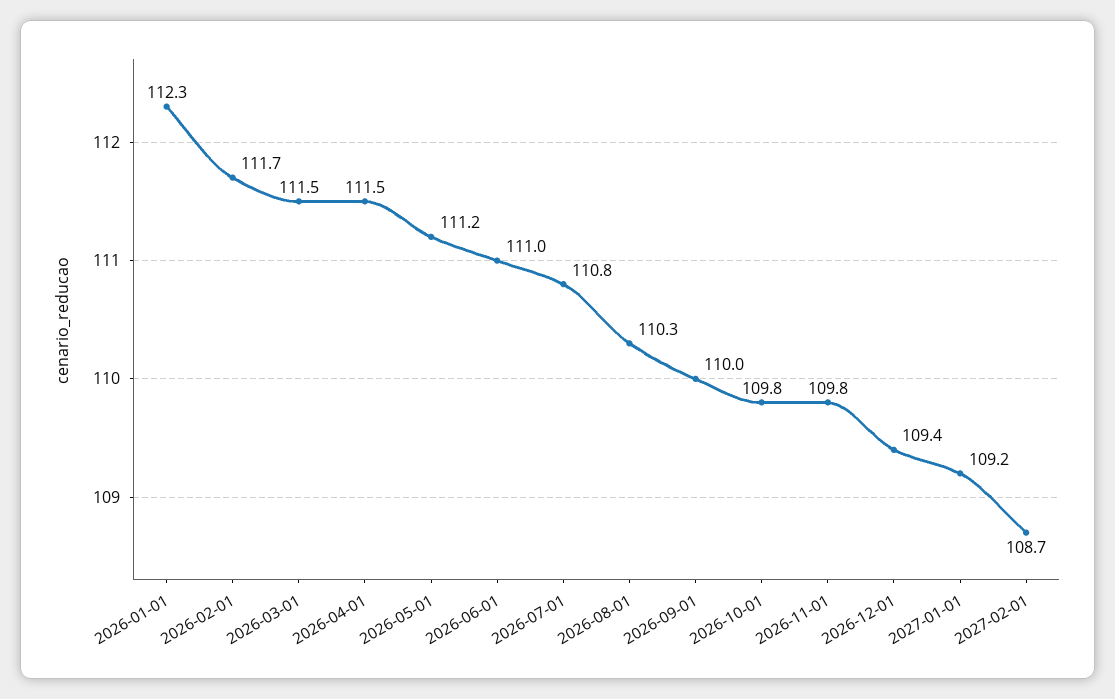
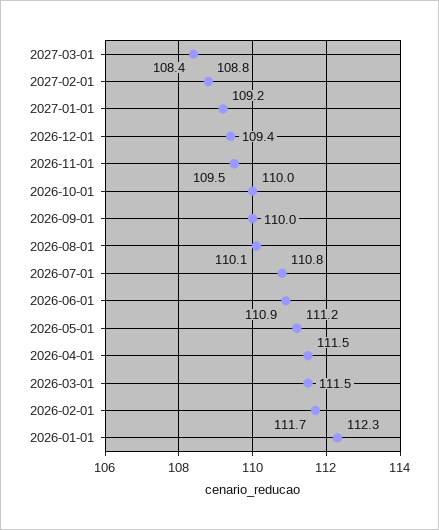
2026-06-01: 111 -> 110.9
2026-08-01: 110.3 -> 110.1
2026-10-01: 109.8 -> 110
2026-11-01: 109.8 -> 109.5
2027-02-01: 108.7 -> 108.8
2027-03-01: none -> 108.4

